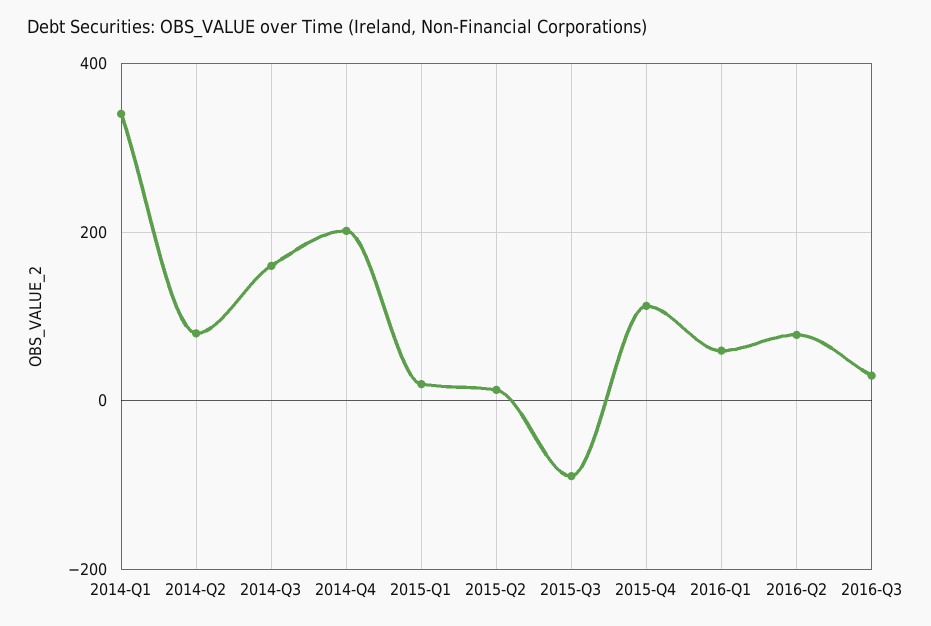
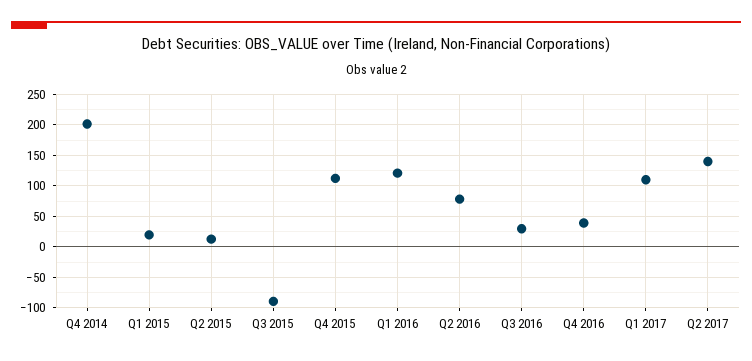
2014-Q1: 340 -> none
2014-Q2: 80 -> none
2014-Q3: 160 -> none
2016-Q1: 60 -> 120
Q4 2016: none -> 40
Q1 2017: none -> 110
Q2 2017: none -> 140

